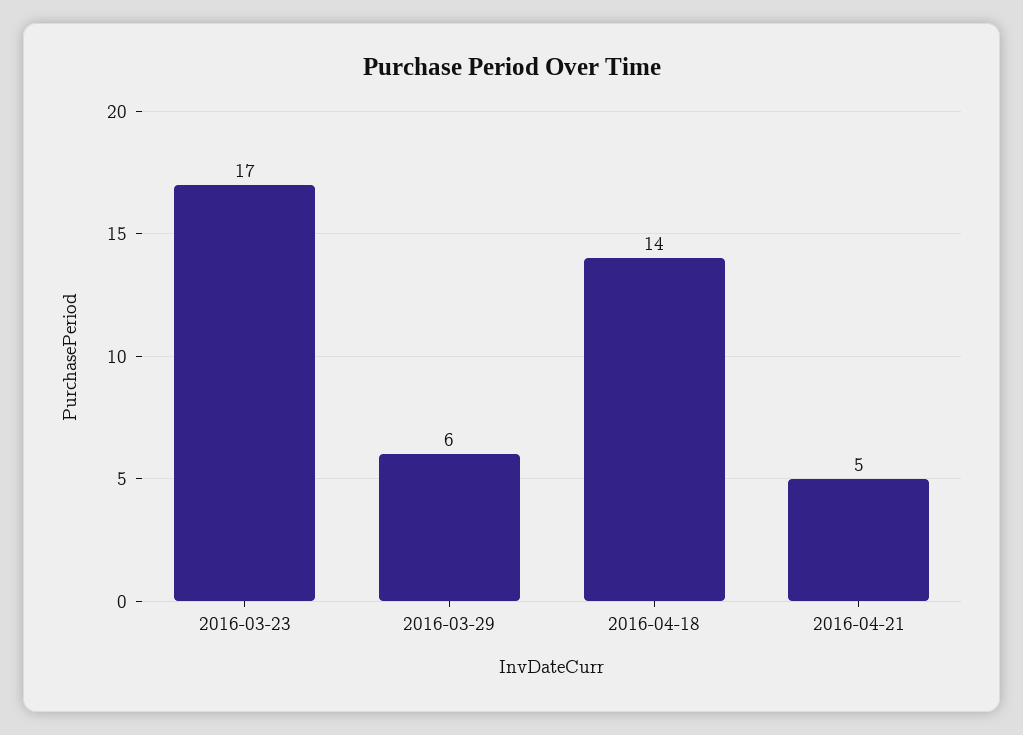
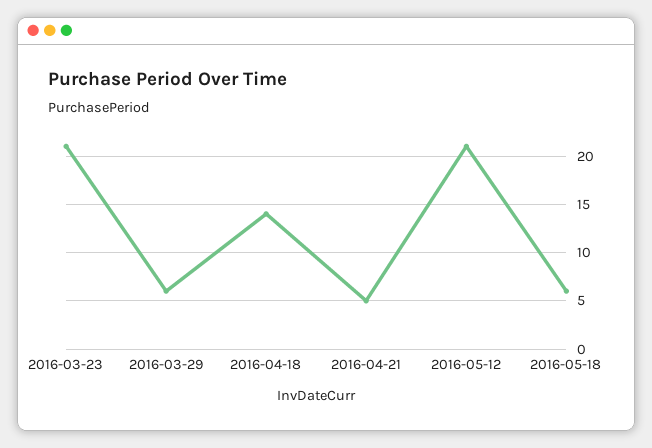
2016-03-23: 17 -> 21
2016-05-12: none -> 21
2016-05-18: none -> 6

